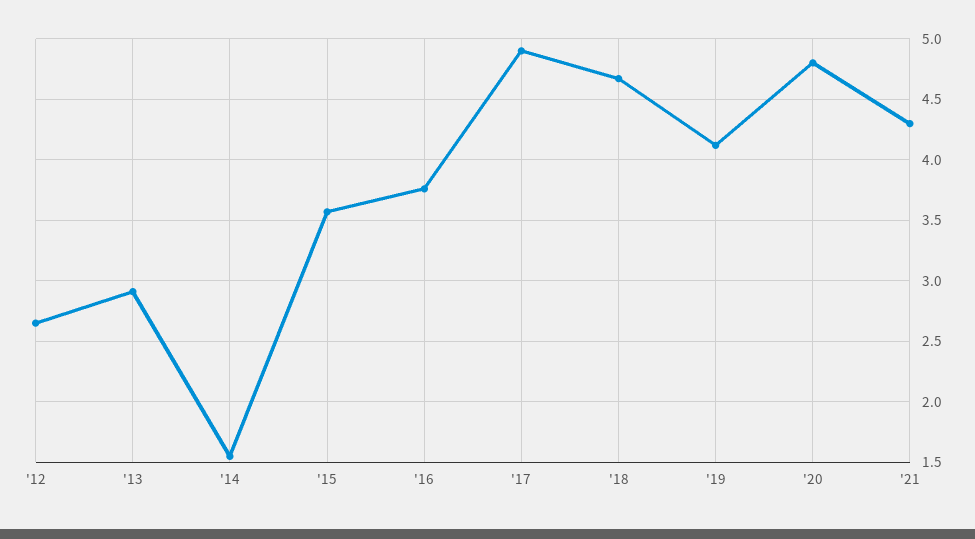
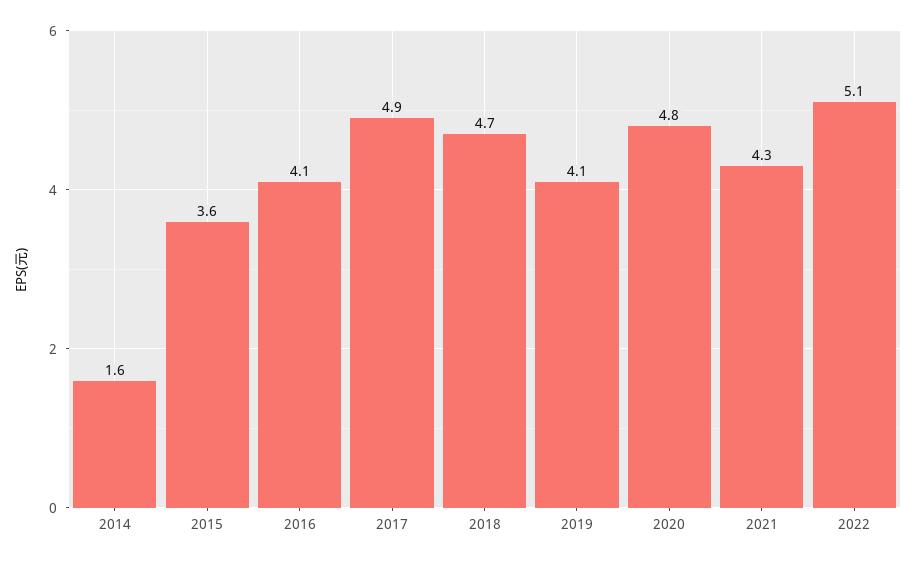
'12: 2.65 -> none
'13: 2.9 -> none
'16: 3.75 -> 4.1
2022: none -> 5.1

